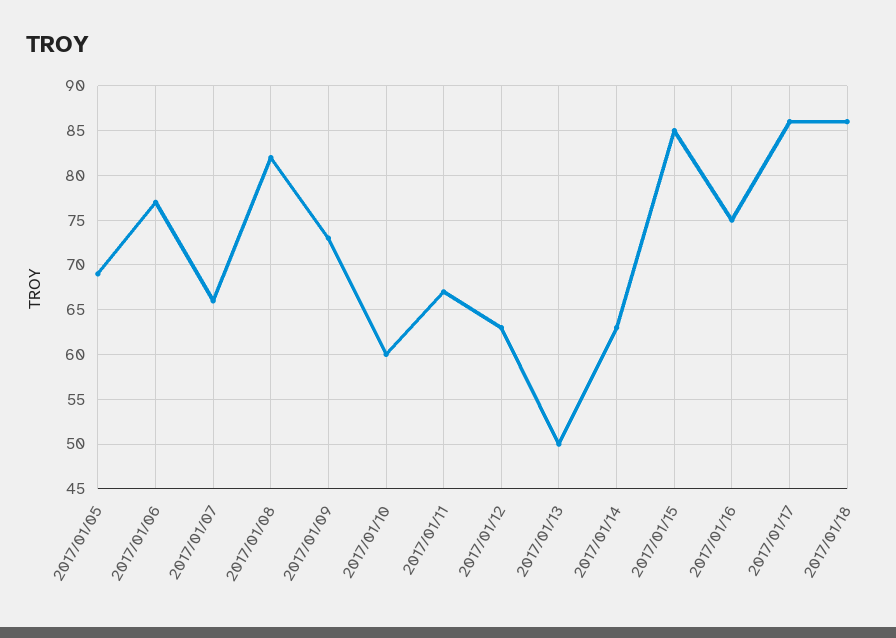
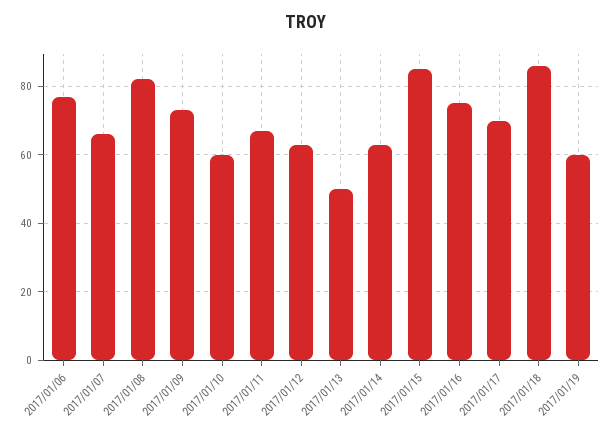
2017/01/05: 69 -> none
2017/01/17: 86 -> 70
2017/01/19: none -> 60

